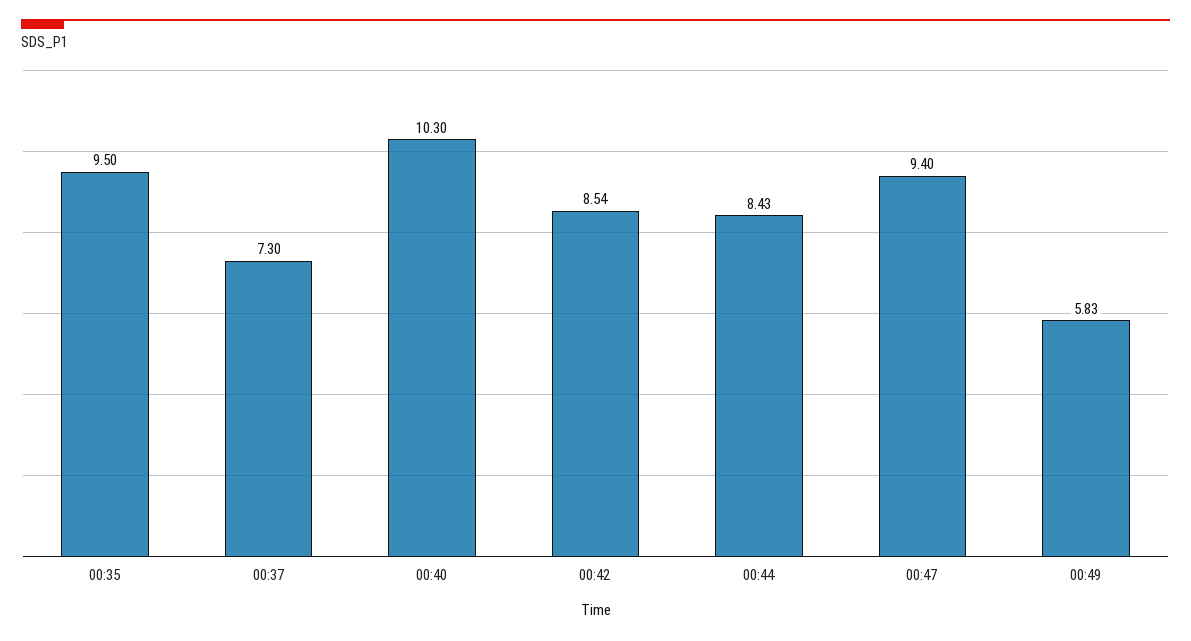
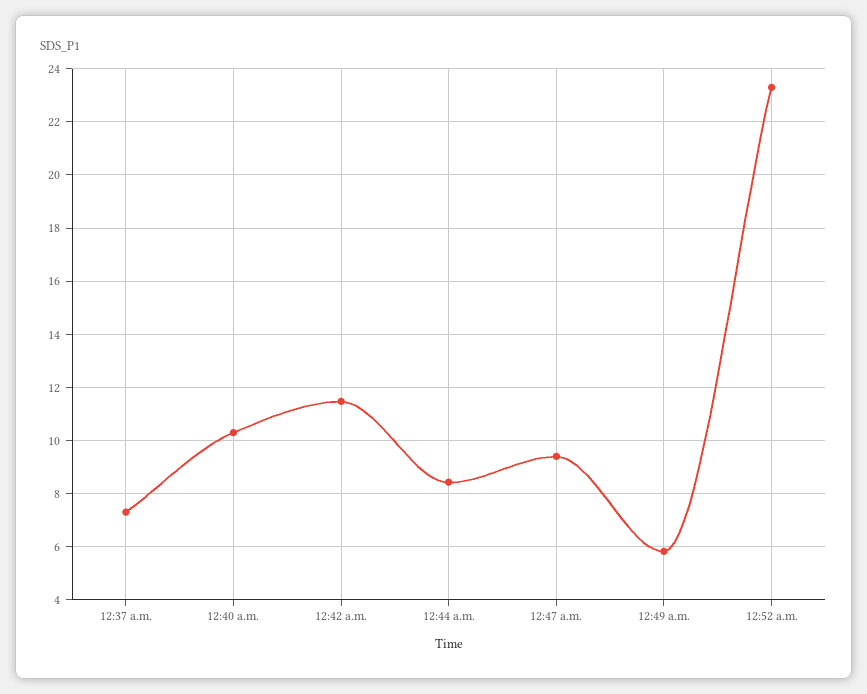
00:35: 9.5 -> none
00:42: 8.54 -> 11.5
12:52 a.m.: none -> 23.25

